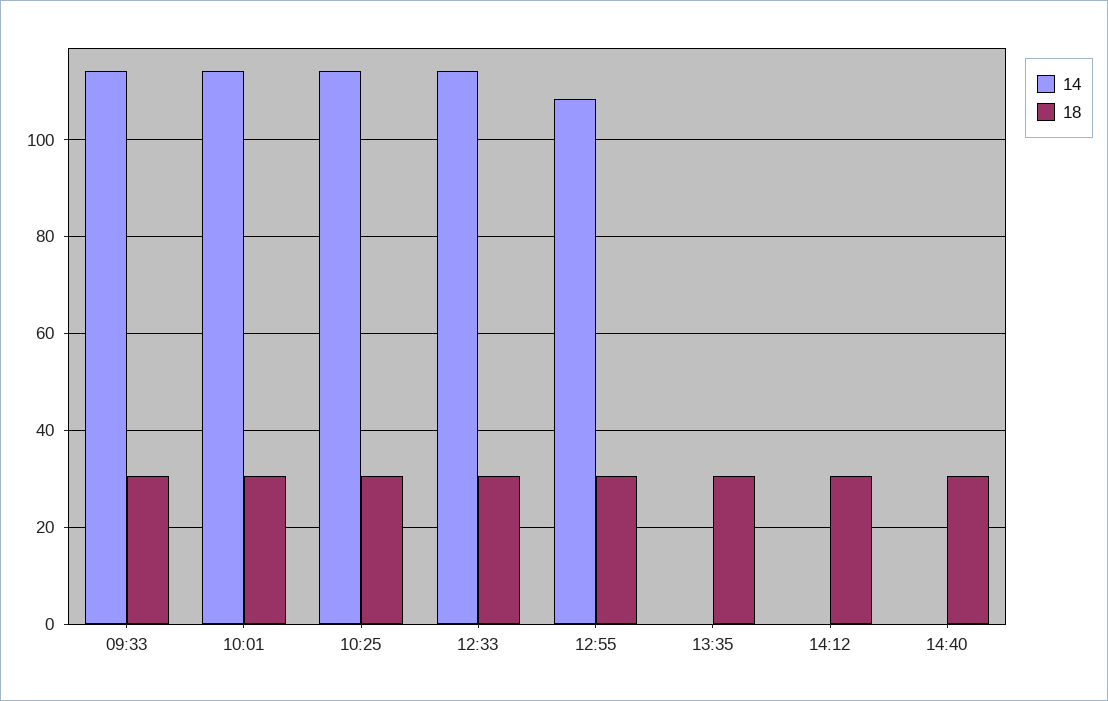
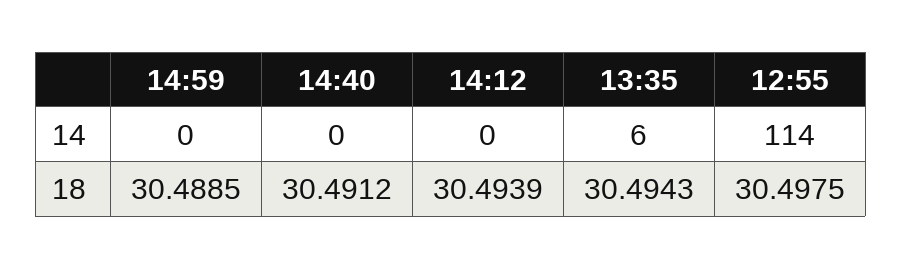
14, 09:33: 114 -> none
18, 09:33: 30 -> none
14, 10:01: 114 -> none
18, 10:01: 30 -> none
14, 10:25: 114 -> none
18, 10:25: 30 -> none
14, 12:33: 114 -> none
18, 12:33: 30 -> none
14, 12:55: 108 -> 114
14, 13:35: 0 -> 6
14, 14:59: none -> 0
18, 14:59: none -> 30.4885

